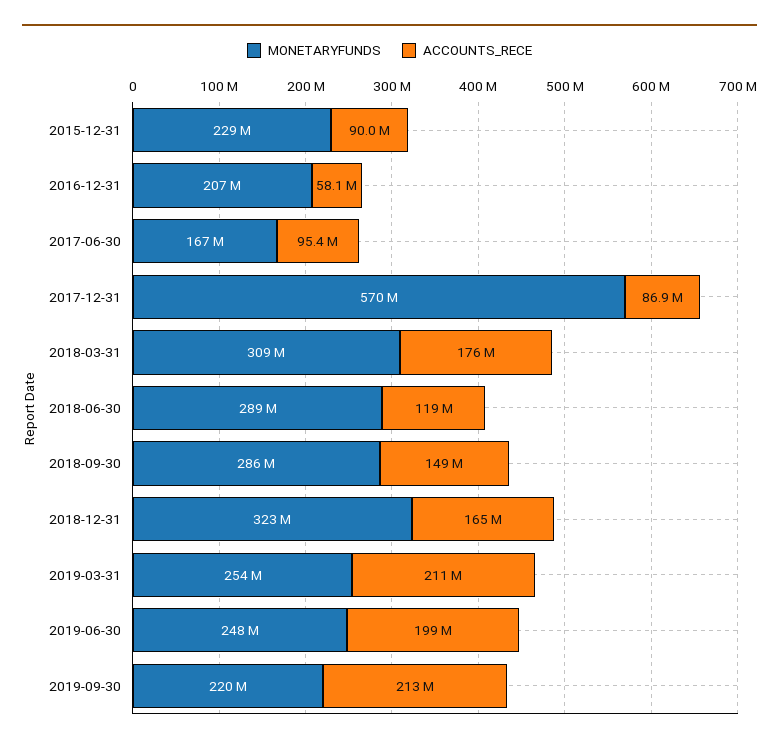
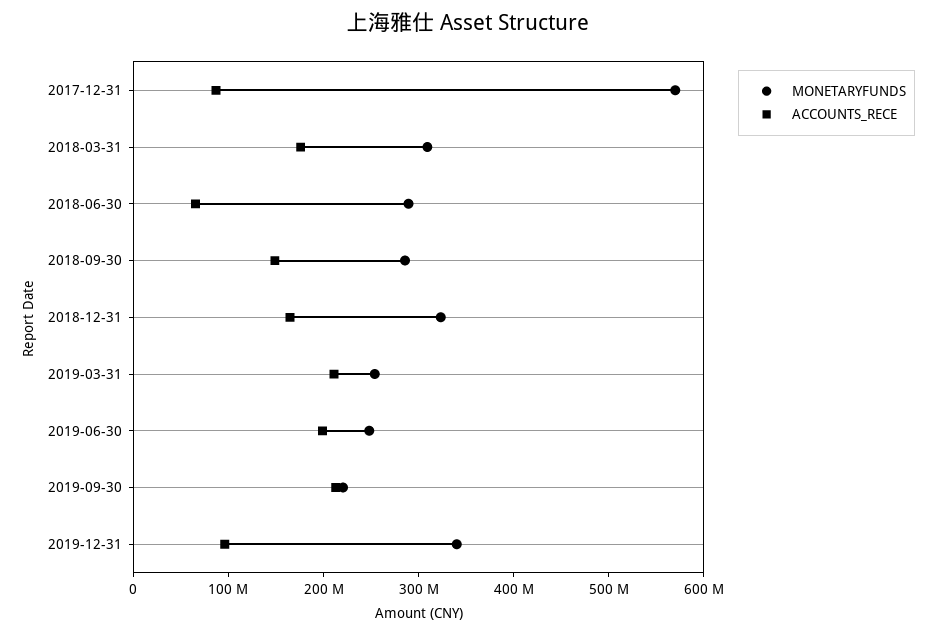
MONETARYFUNDS, 2015-12-31: 229000000 -> none
ACCOUNTS_RECE, 2015-12-31: 90000000 -> none
MONETARYFUNDS, 2016-12-31: 207000000 -> none
ACCOUNTS_RECE, 2016-12-31: 58100000 -> none
MONETARYFUNDS, 2017-06-30: 167000000 -> none
ACCOUNTS_RECE, 2017-06-30: 95400000 -> none
ACCOUNTS_RECE, 2018-06-30: 119000000 -> 60000000
MONETARYFUNDS, 2019-12-31: none -> 340000000
ACCOUNTS_RECE, 2019-12-31: none -> 100000000

